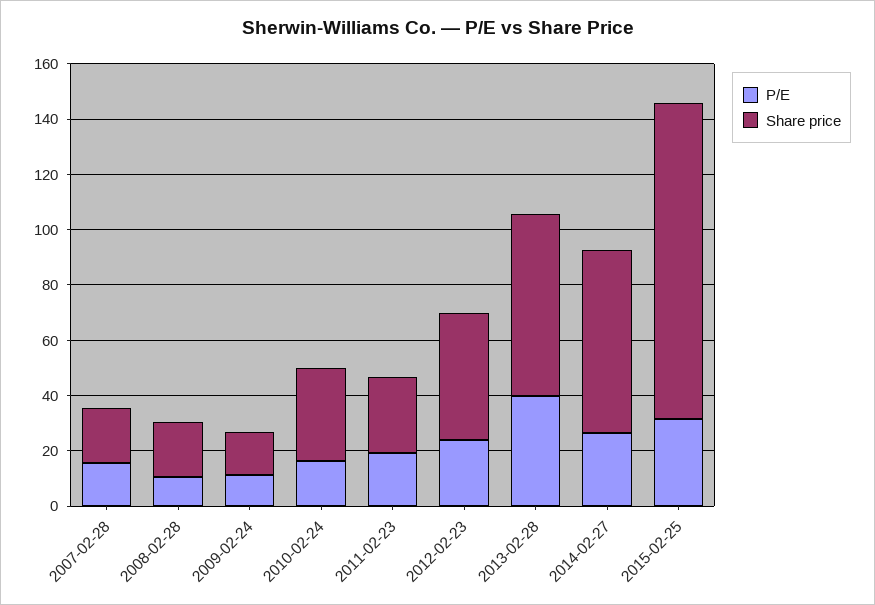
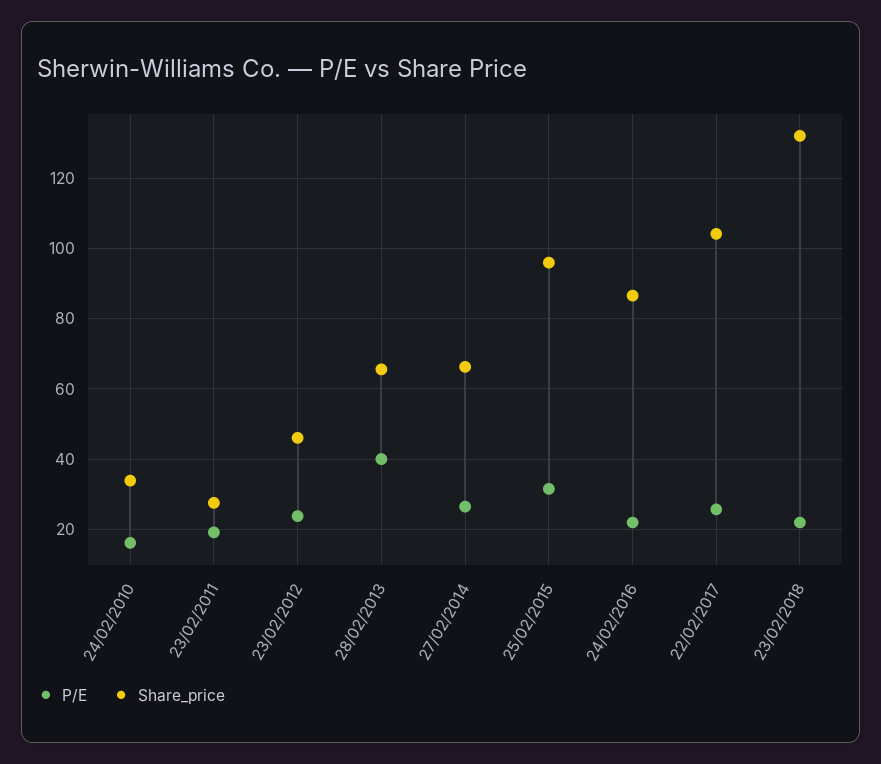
P/E, 2007-02-28: 15 -> none
Share price, 2007-02-28: 20 -> none
P/E, 2008-02-28: 10 -> none
Share price, 2008-02-28: 20 -> none
P/E, 2009-02-24: 10 -> none
Share price, 2009-02-24: 15 -> none
Share price, 2015-02-25: 115 -> 96
P/E, 24/02/2016: none -> 22
Share price, 24/02/2016: none -> 86
P/E, 22/02/2017: none -> 26
Share price, 22/02/2017: none -> 104
P/E, 23/02/2018: none -> 22
Share price, 23/02/2018: none -> 132

